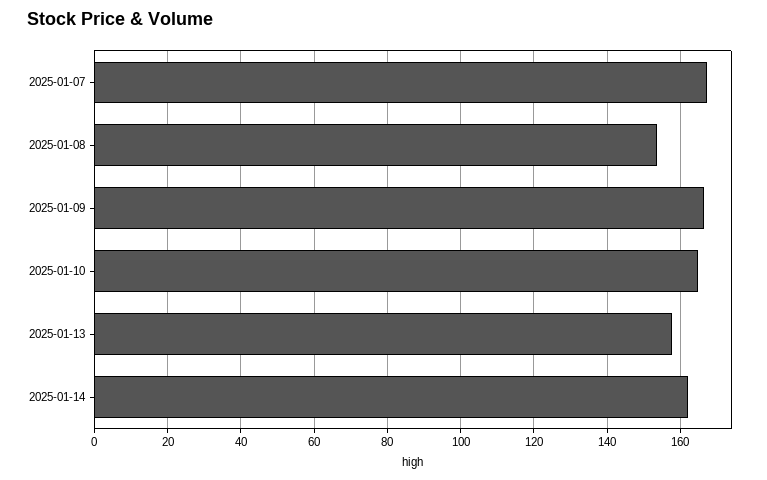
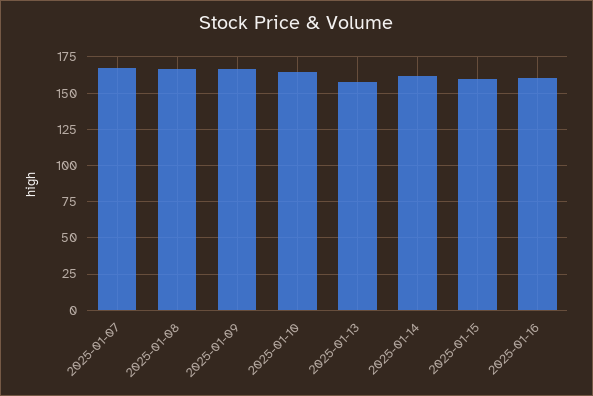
2025-01-08: 154 -> 165
2025-01-15: none -> 160
2025-01-16: none -> 160

